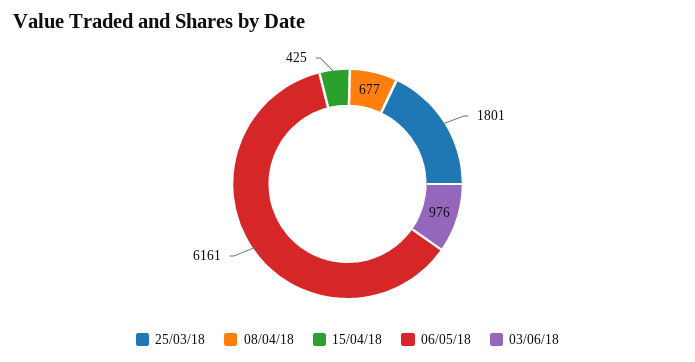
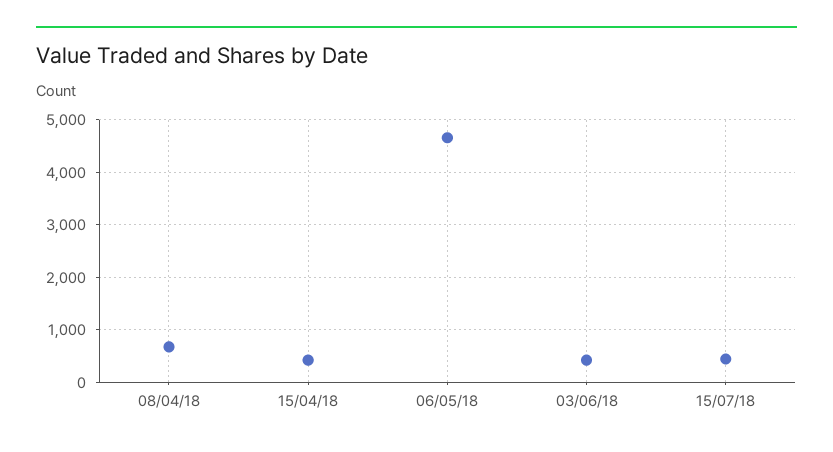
25/03/18: 1801 -> none
06/05/18: 6161 -> 4600
03/06/18: 976 -> 400
15/07/18: none -> 400

